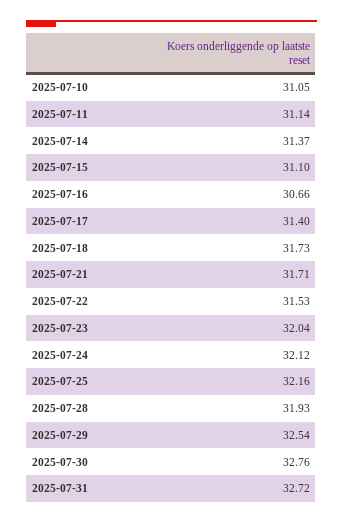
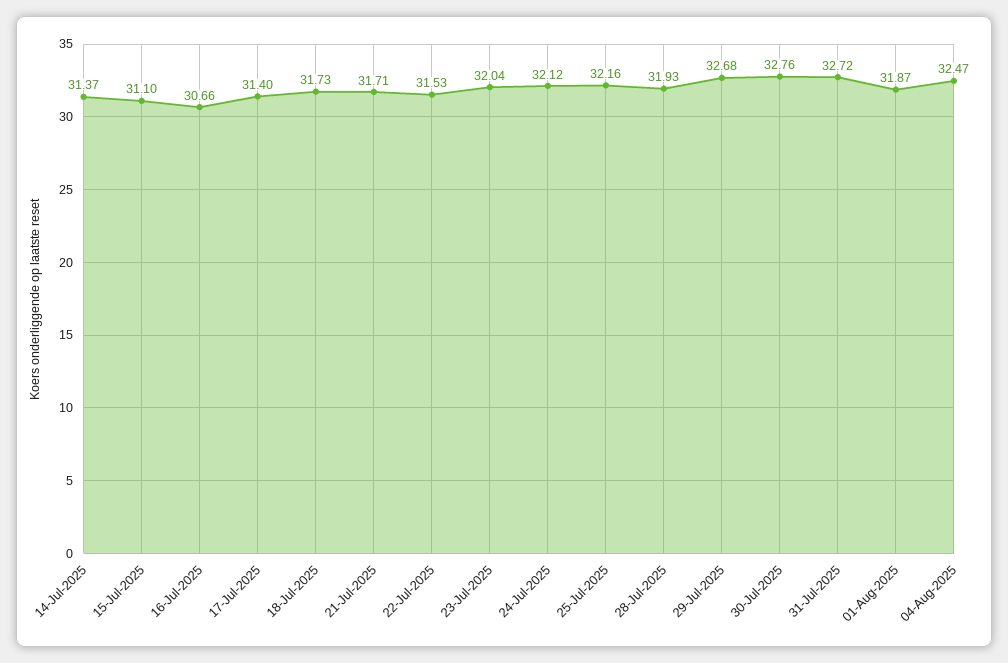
2025-07-10: 31.05 -> none
2025-07-11: 31.14 -> none
2025-07-29: 32.54 -> 32.68
01-Aug-2025: none -> 31.87
04-Aug-2025: none -> 32.47

